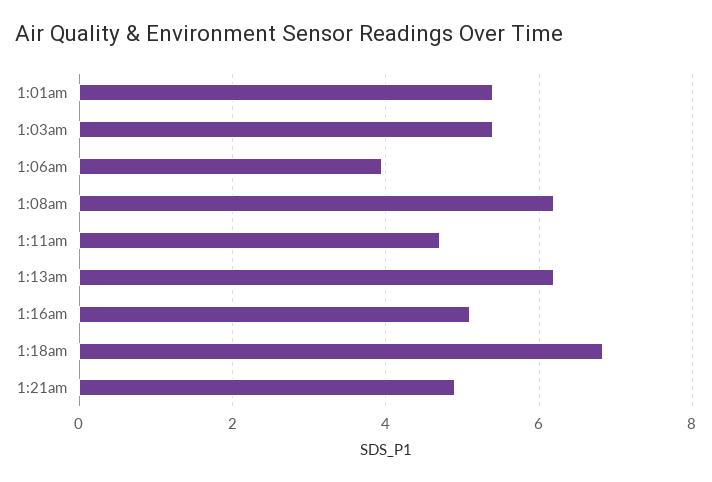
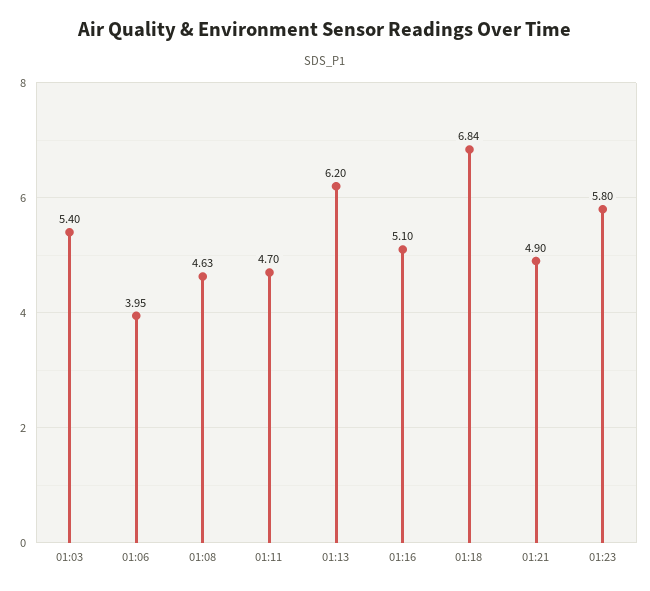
1:01am: 5.4 -> none
1:08am: 6.2 -> 4.63
01:23: none -> 5.8

